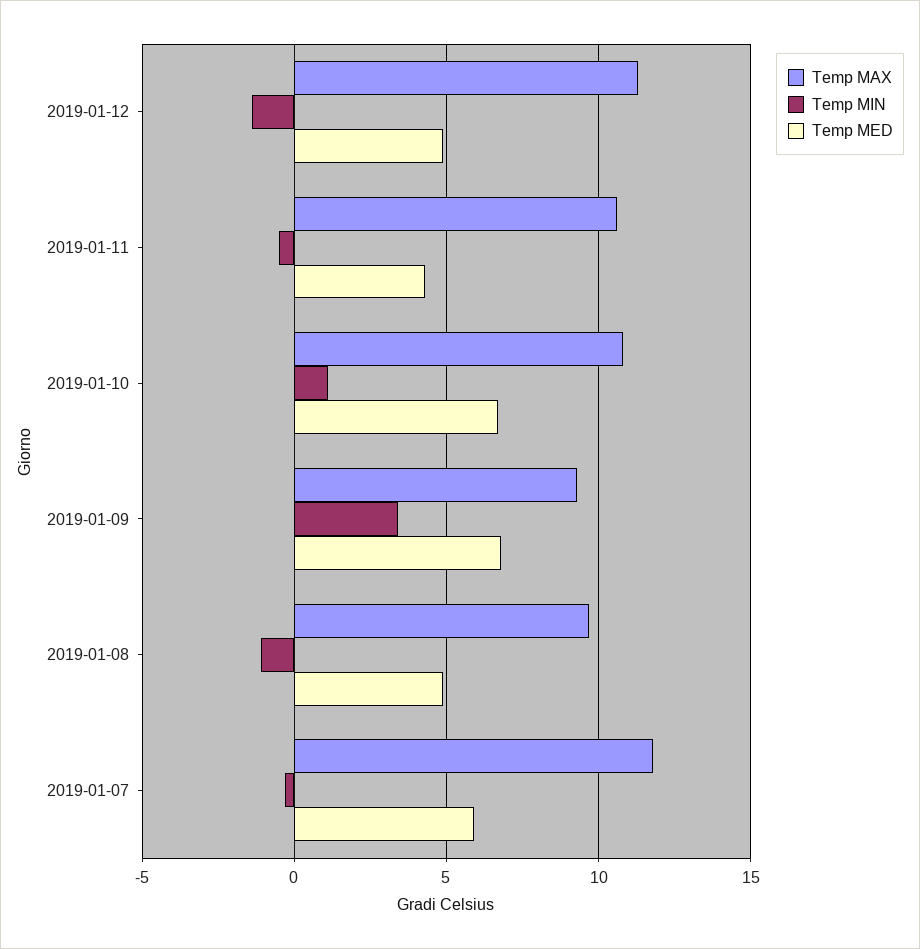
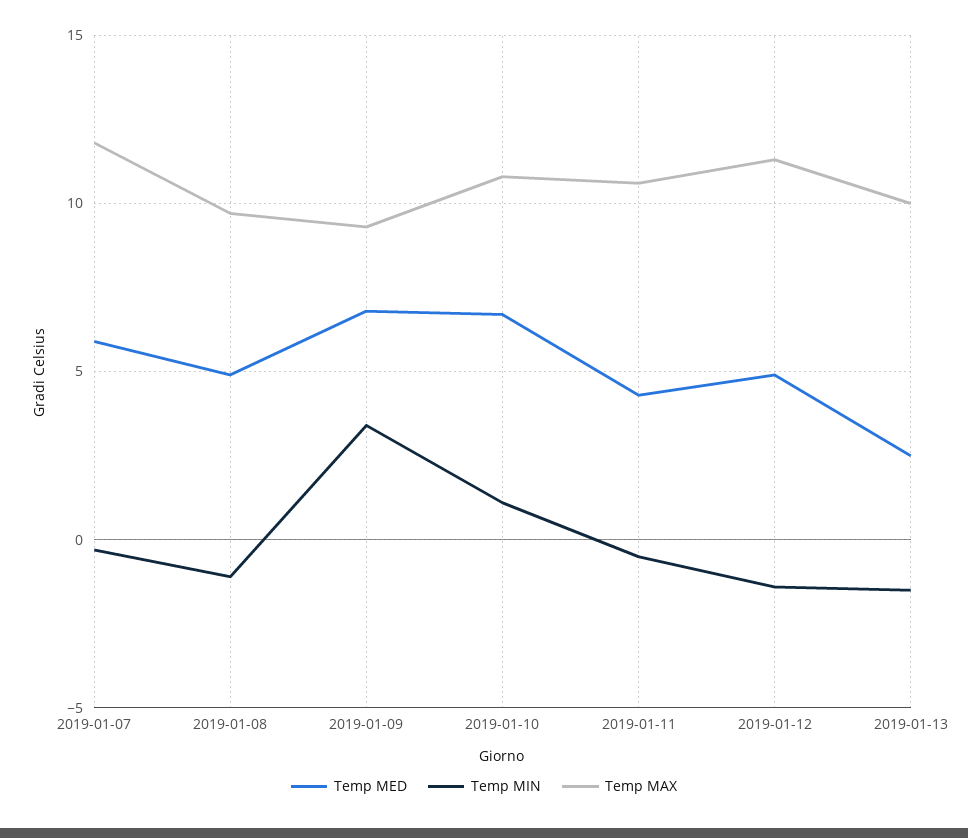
Temp MED, 2019-01-13: none -> 2.5
Temp MIN, 2019-01-13: none -> -1.5
Temp MAX, 2019-01-13: none -> 10

